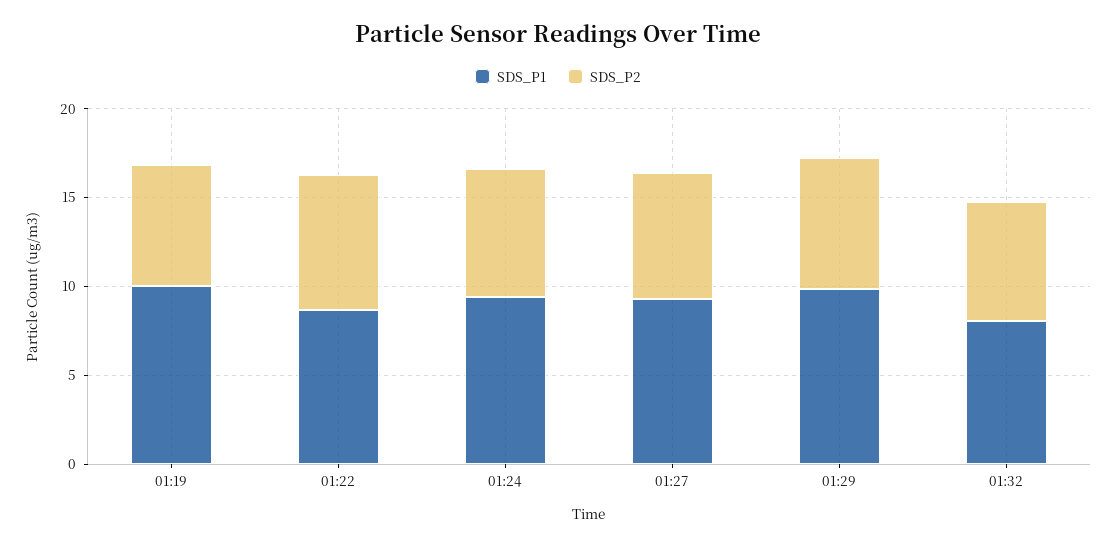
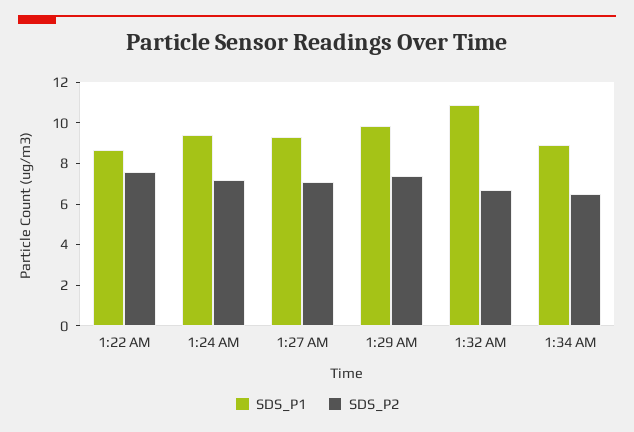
SDS_P1, 01:19: 10 -> none
SDS_P2, 01:19: 7 -> none
SDS_P1, 01:32: 8 -> 11
SDS_P1, 1:34 AM: none -> 9
SDS_P2, 1:34 AM: none -> 6.5

